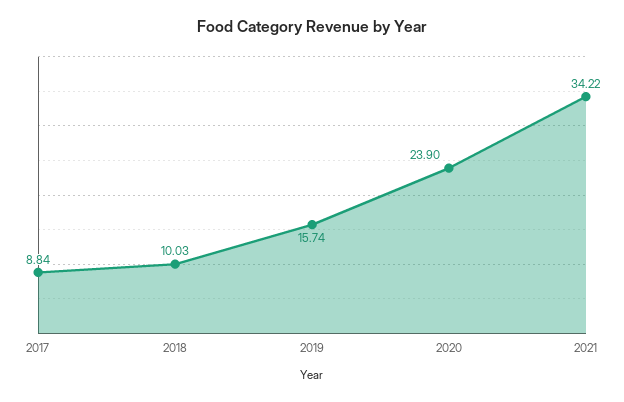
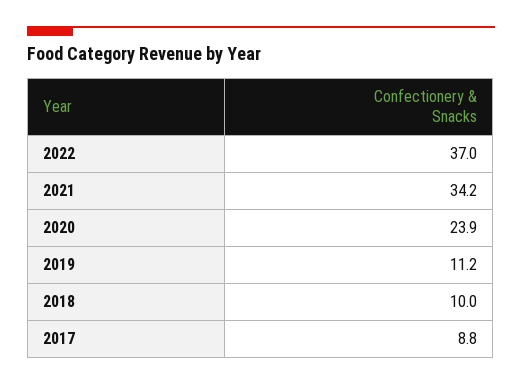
2019: 15.74 -> 11.2
2022: none -> 37

